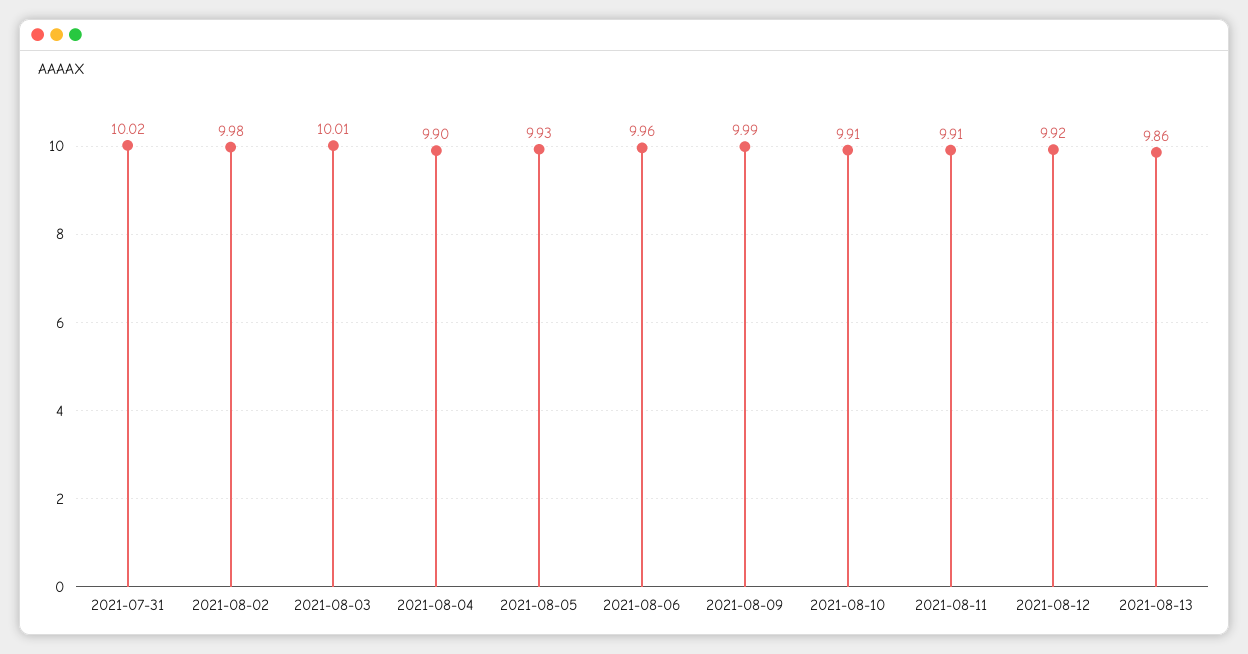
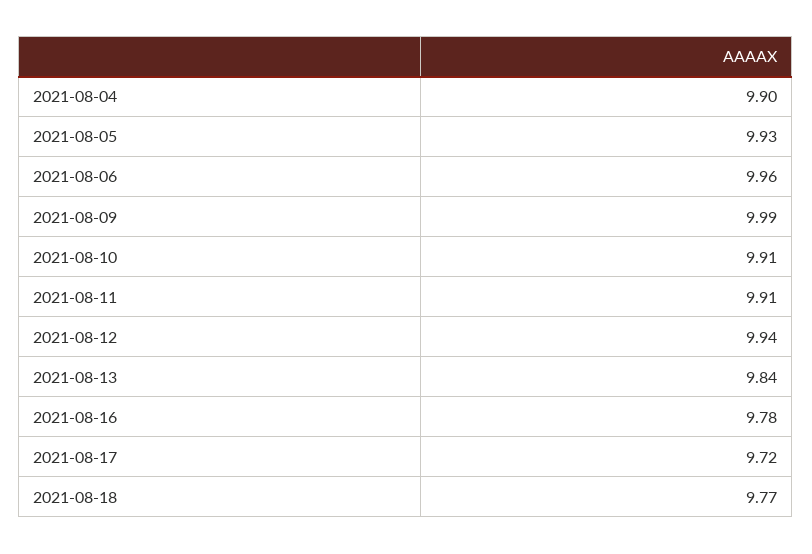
2021-07-31: 10.02 -> none
2021-08-02: 9.98 -> none
2021-08-03: 10.01 -> none
2021-08-12: 9.92 -> 9.94
2021-08-13: 9.86 -> 9.84
2021-08-16: none -> 9.78
2021-08-17: none -> 9.72
2021-08-18: none -> 9.77

